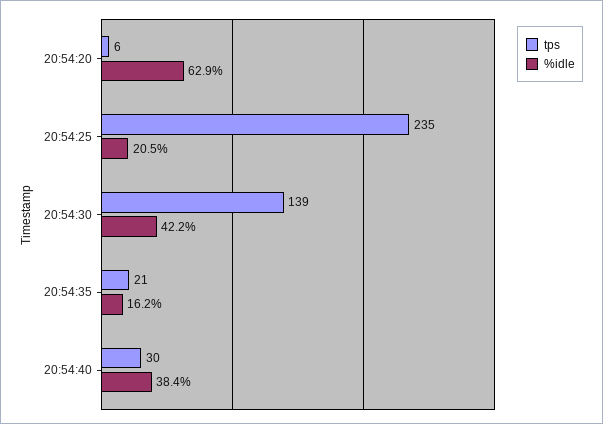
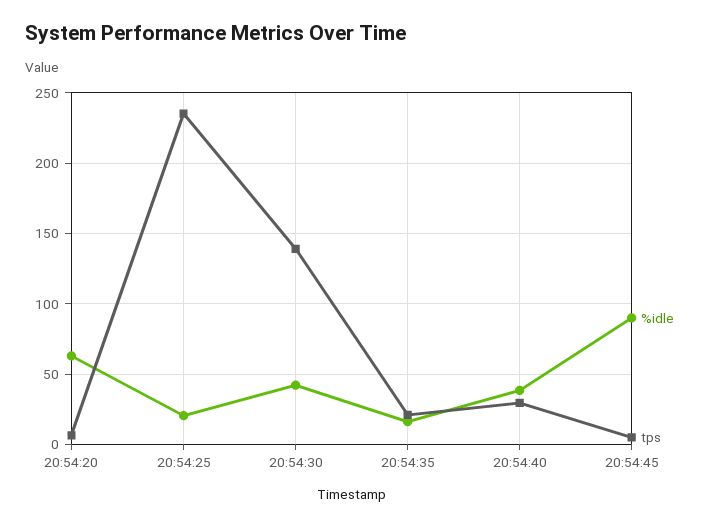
%idle, 20:54:45: none -> 90
tps, 20:54:45: none -> 5

